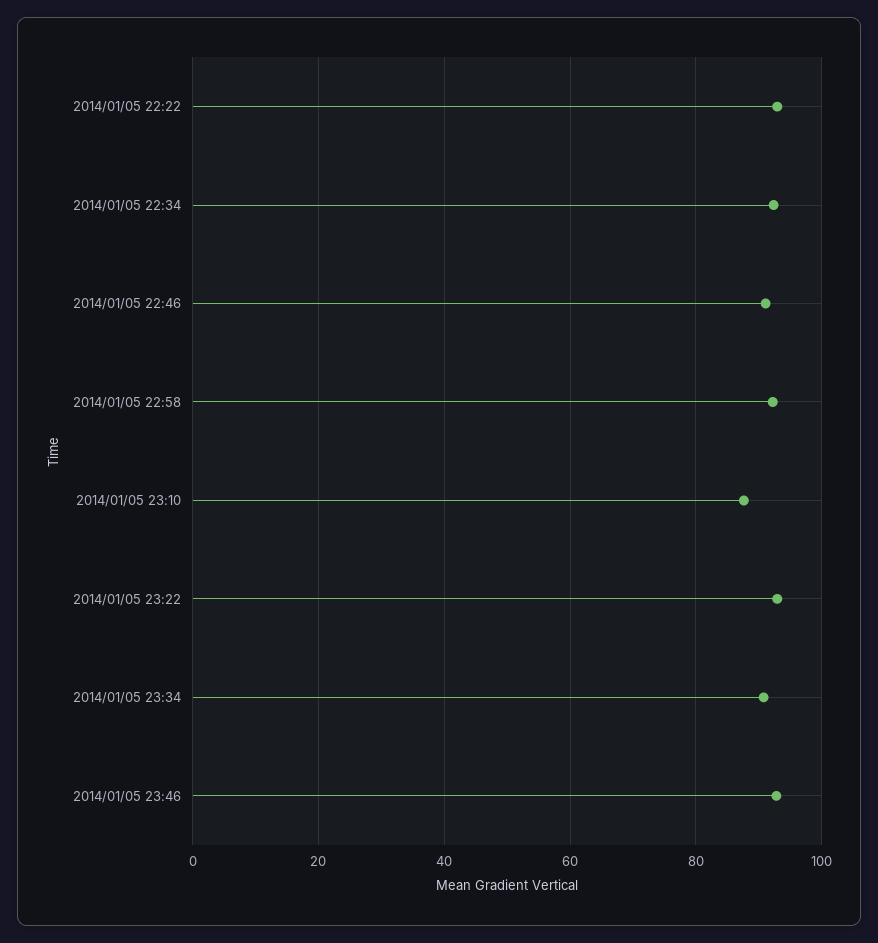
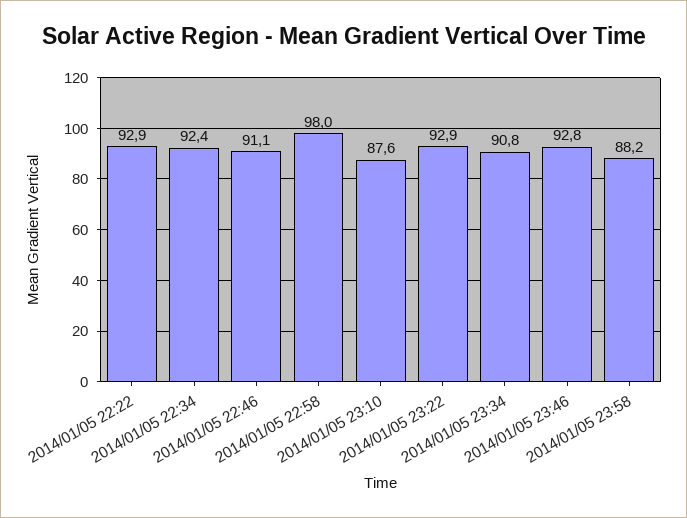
2014/01/05 22:58: 92 -> 98
2014/01/05 23:58: none -> 88.2

